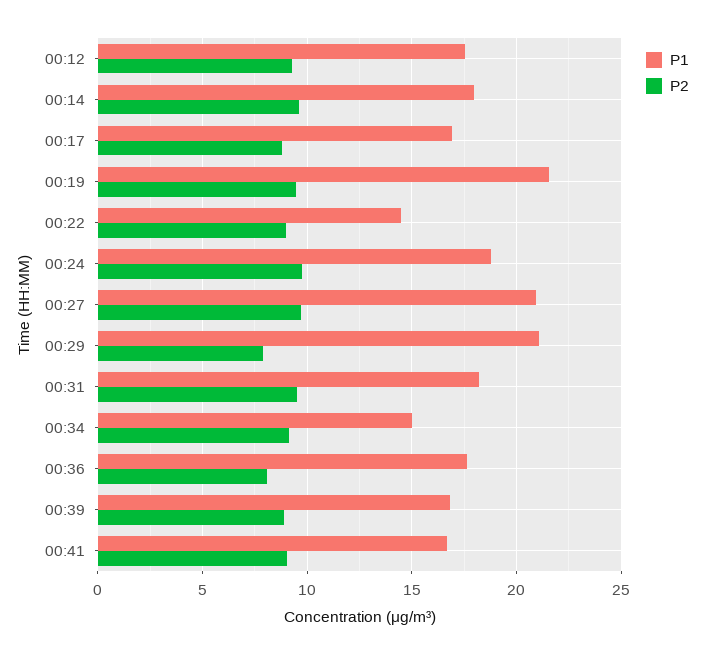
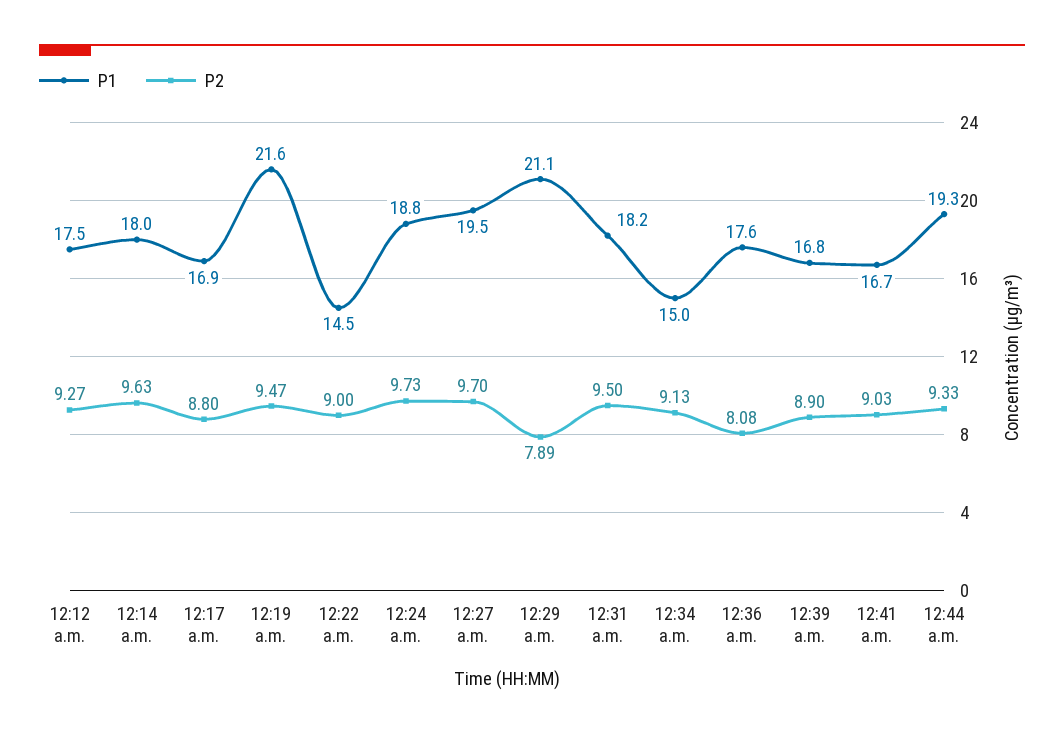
P1, 00:27: 21 -> 19.5
P1, 12:44 a.m.: none -> 19.3
P2, 12:44 a.m.: none -> 9.33

